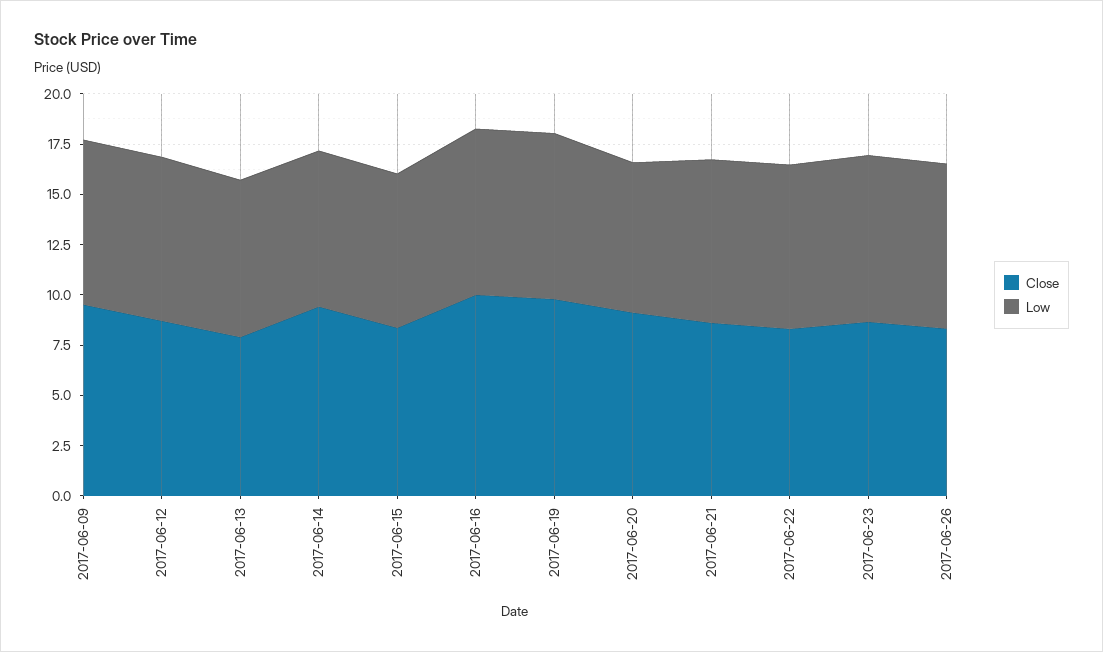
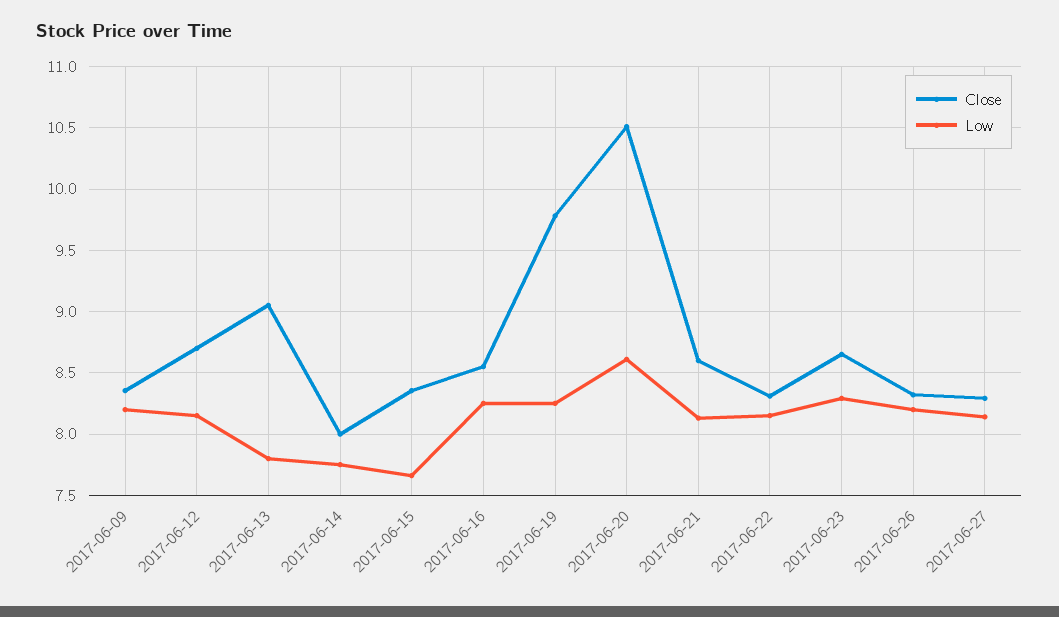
Close, 2017-06-09: 9.5 -> 8.35
Close, 2017-06-13: 8 -> 9.05
Close, 2017-06-14: 9.5 -> 8
Close, 2017-06-16: 10 -> 8.55
Close, 2017-06-20: 9 -> 10.5
Low, 2017-06-20: 7.5 -> 8.6
Close, 2017-06-27: none -> 8.3
Low, 2017-06-27: none -> 8.15

